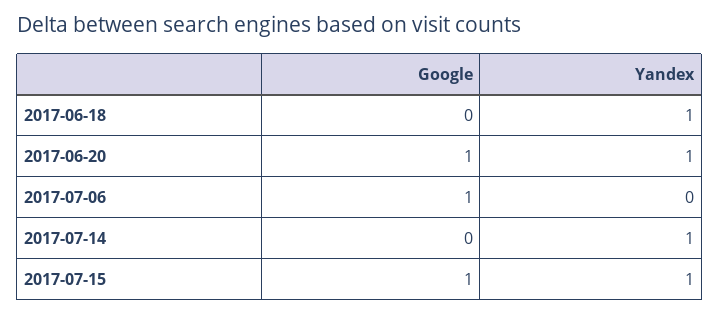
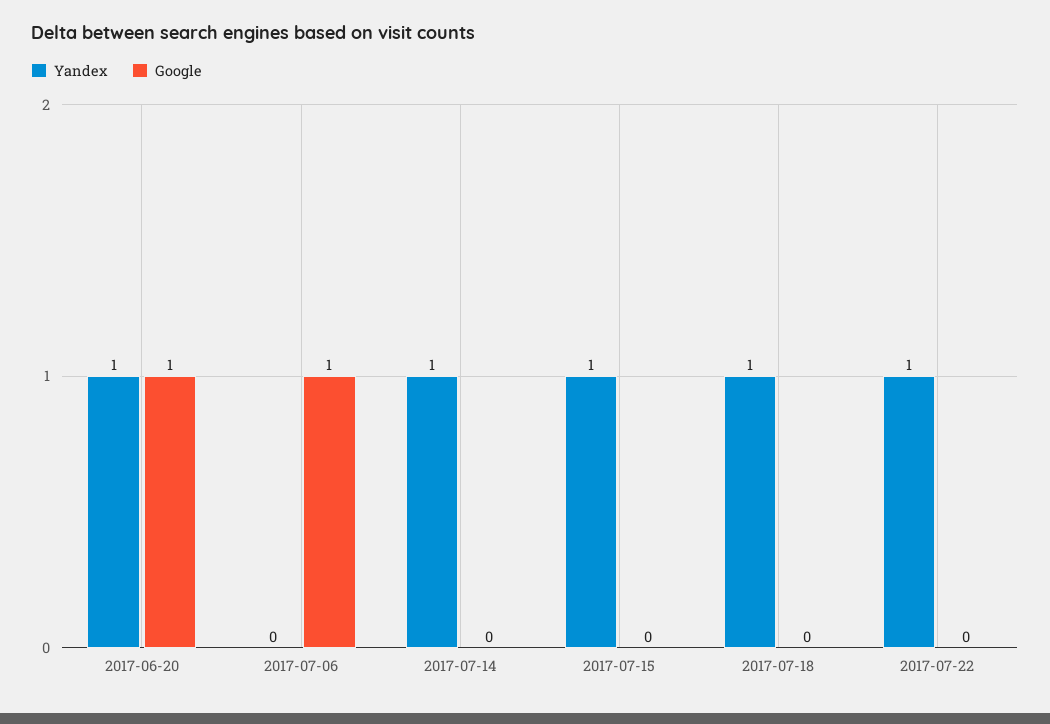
Google, 2017-06-18: 0 -> none
Yandex, 2017-06-18: 1 -> none
Google, 2017-07-15: 1 -> 0
Yandex, 2017-07-18: none -> 1
Google, 2017-07-18: none -> 0
Yandex, 2017-07-22: none -> 1
Google, 2017-07-22: none -> 0

